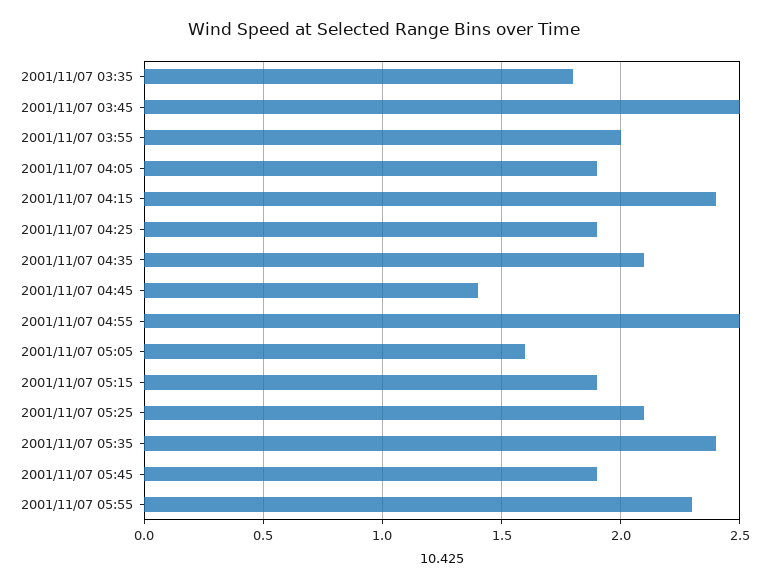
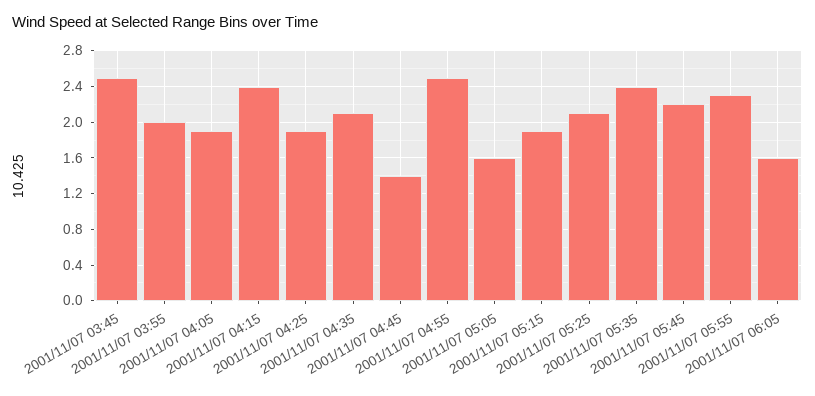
2001/11/07 03:35: 1.8 -> none
2001/11/07 05:45: 1.9 -> 2.2
2001/11/07 06:05: none -> 1.6

